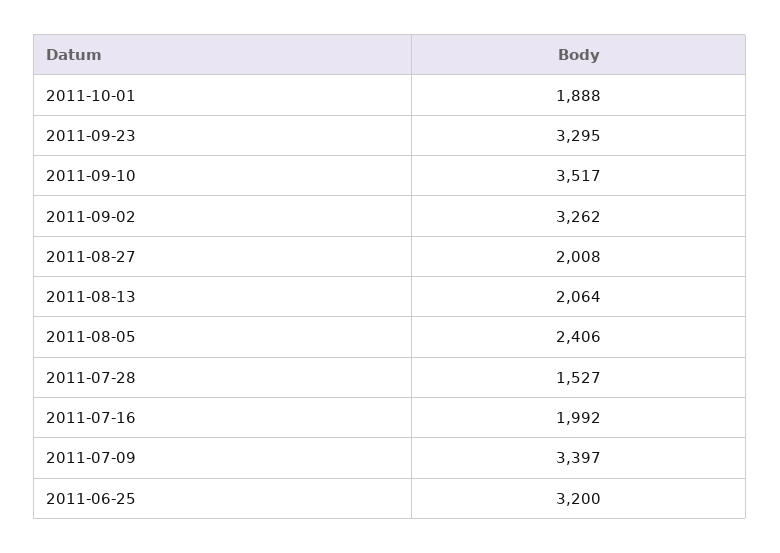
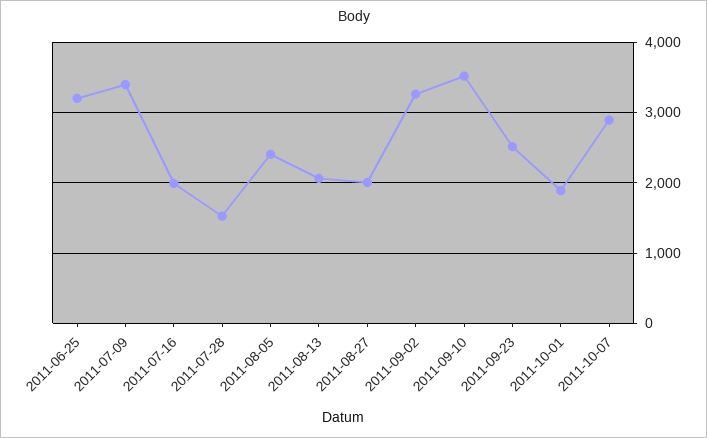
2011-09-23: 3295 -> 2500
2011-10-07: none -> 2900

